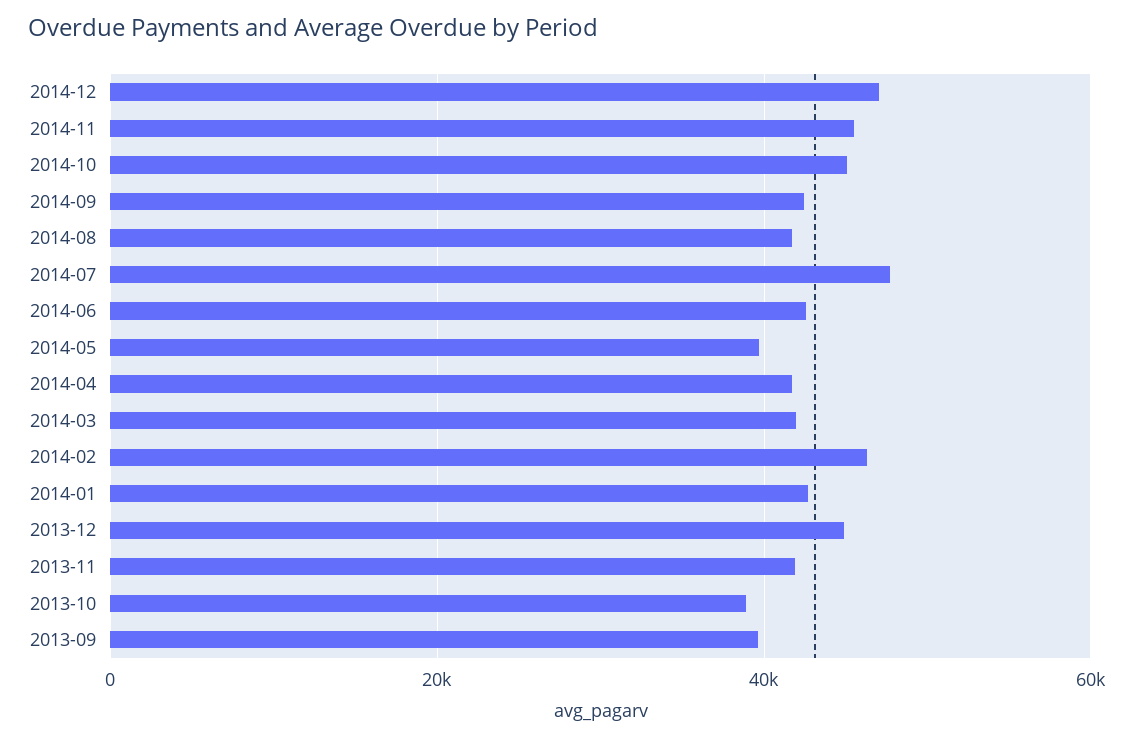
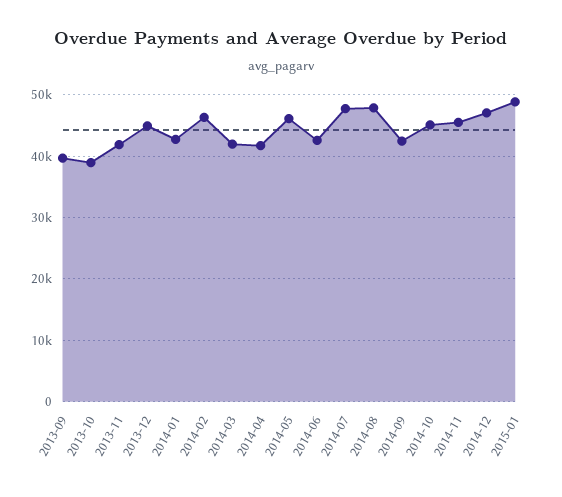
2014-08: 42000 -> 48000
2014-05: 40000 -> 46000
2015-01: none -> 49000

